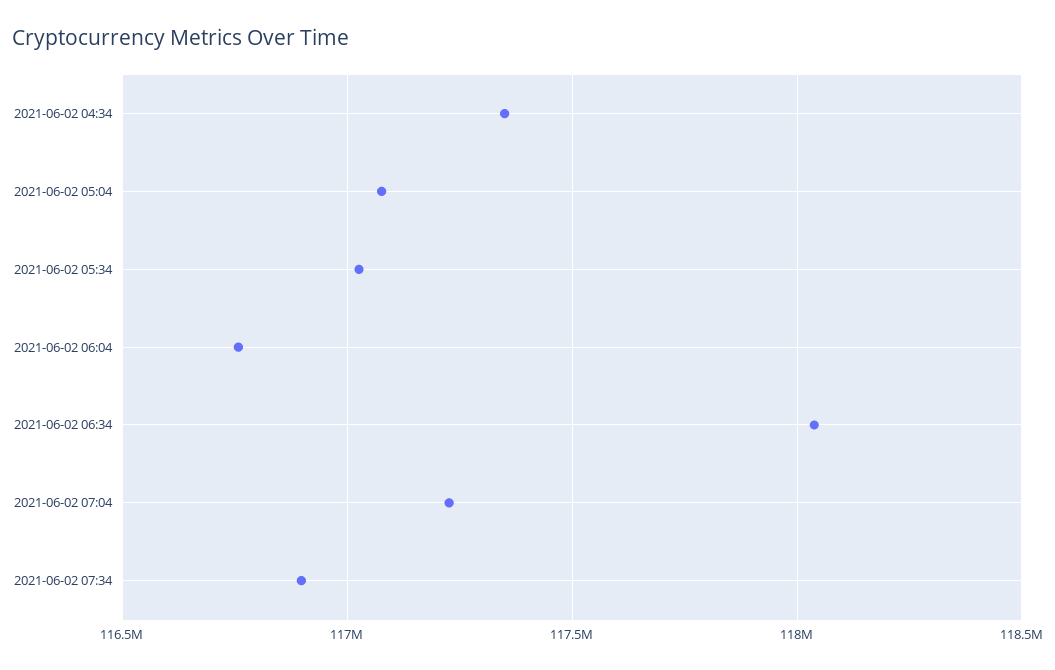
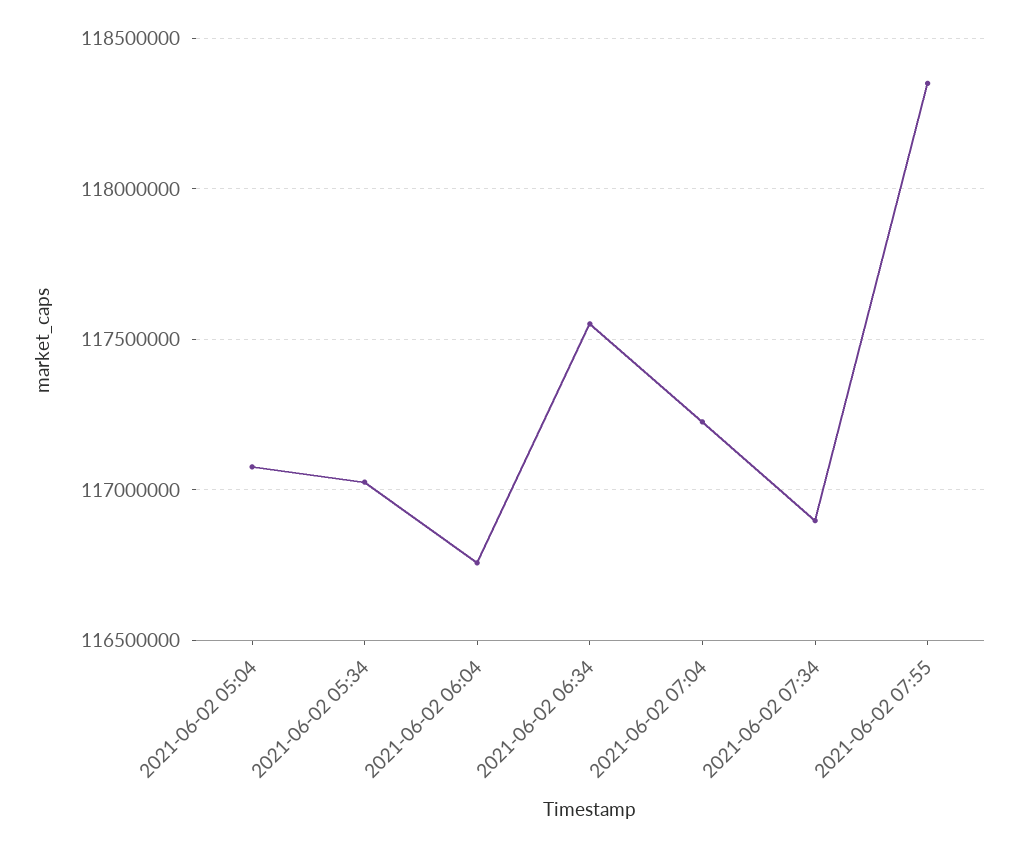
2021-06-02 04:34: 117350000 -> none
2021-06-02 06:34: 118050000 -> 117550000
2021-06-02 07:55: none -> 118350000

